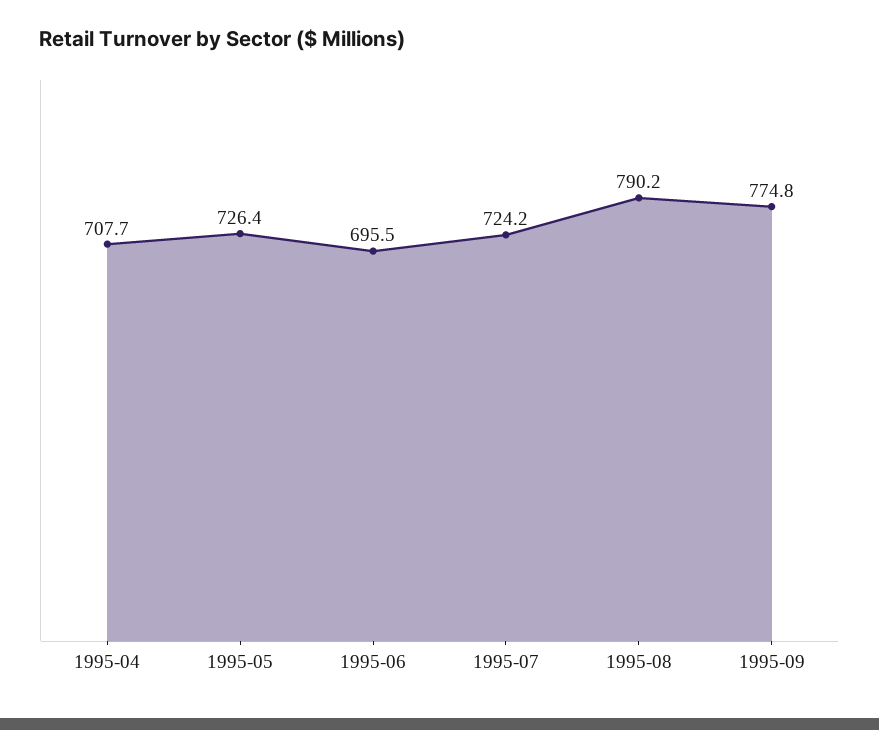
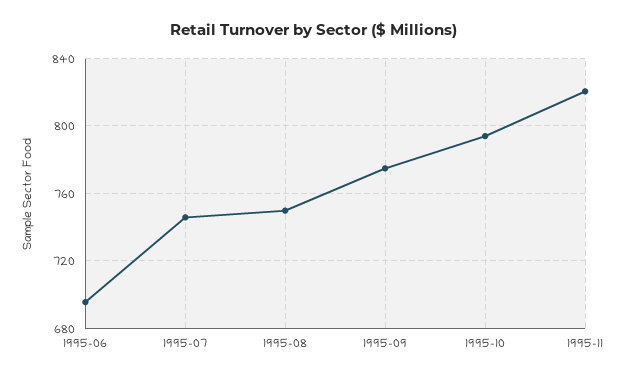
1995-04: 707.7 -> none
1995-05: 726.4 -> none
1995-07: 724.2 -> 745
1995-08: 790.2 -> 750
1995-10: none -> 795
1995-11: none -> 820

